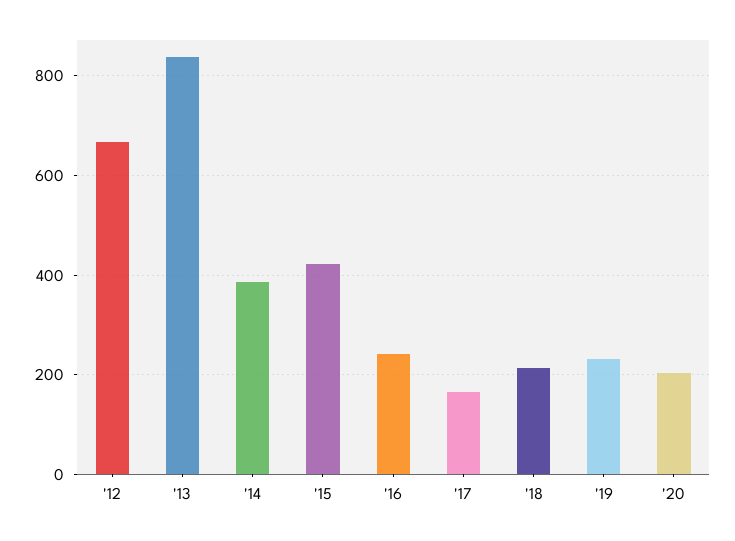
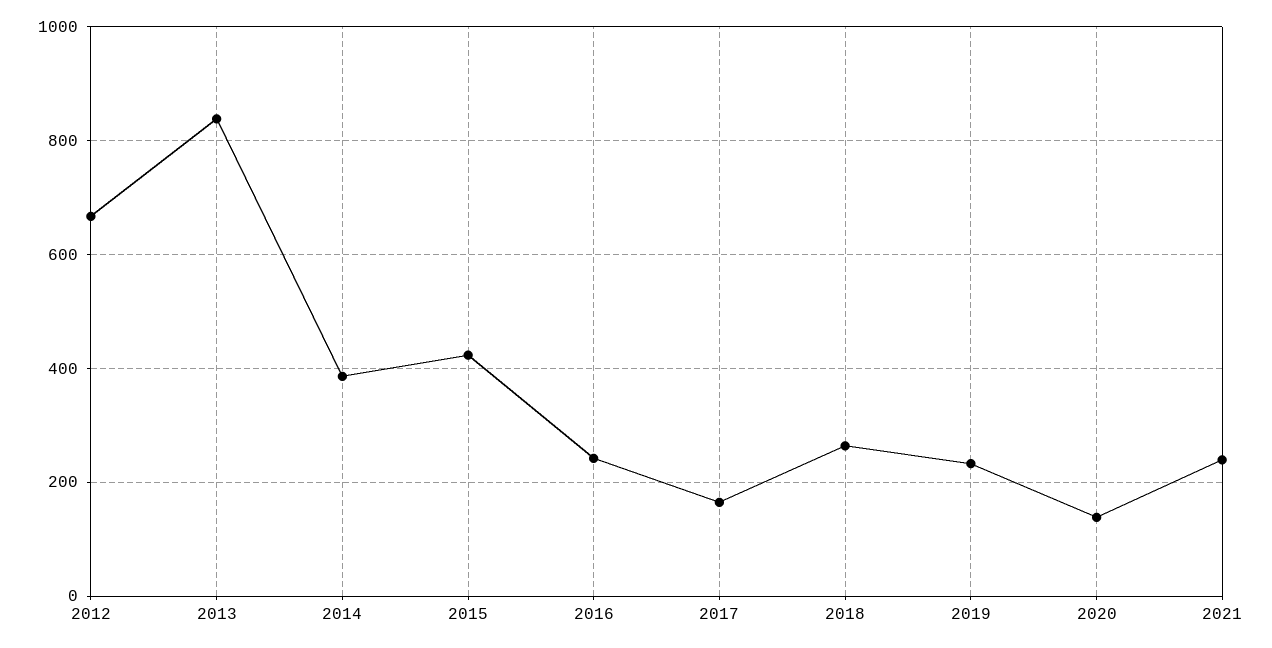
'18: 220 -> 260
'20: 200 -> 140
2021: none -> 240

